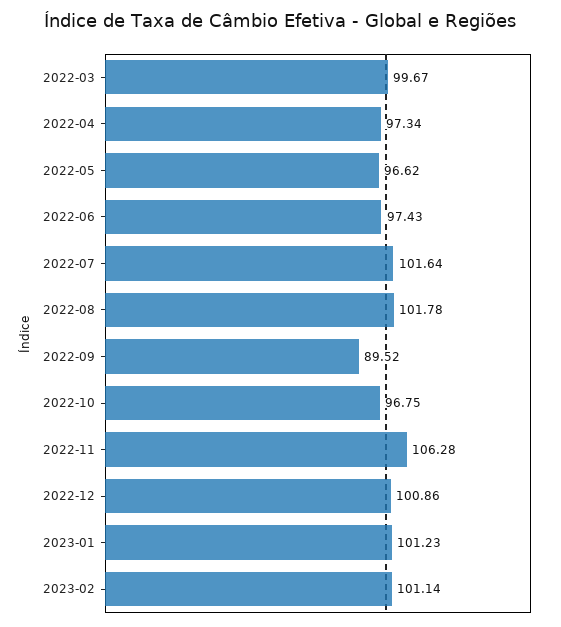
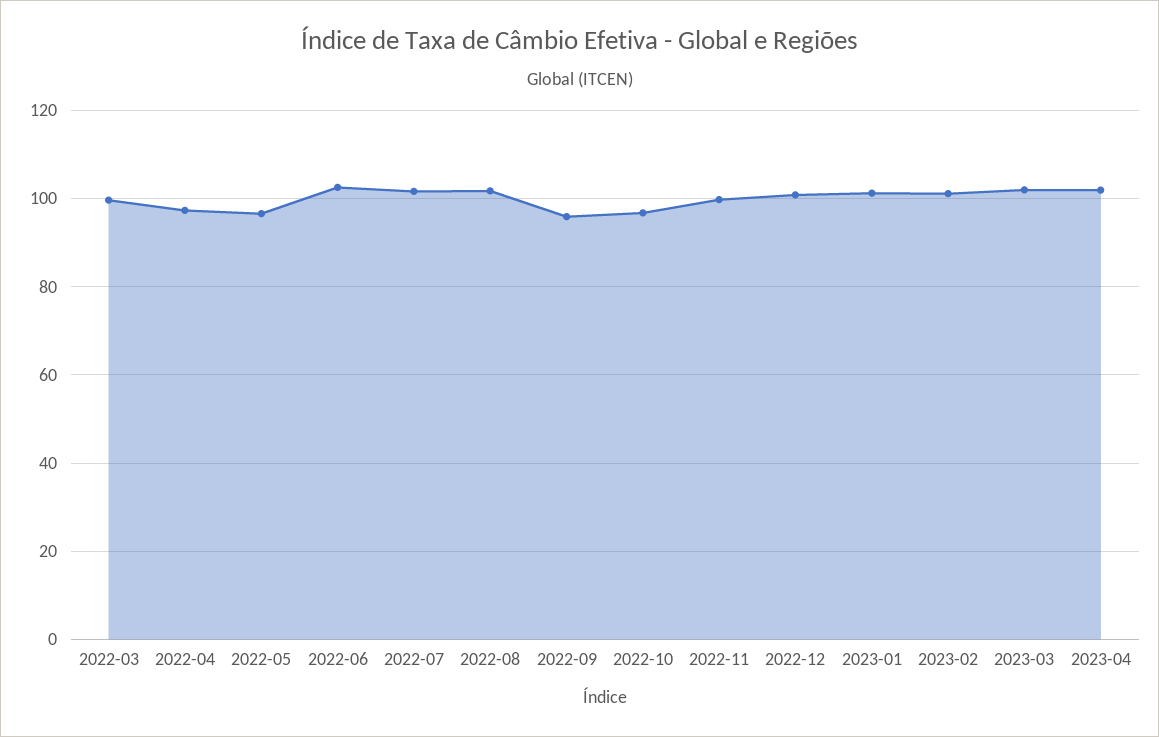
2022-06: 97.43 -> 102
2022-09: 89.52 -> 96
2022-11: 106.28 -> 100
2023-03: none -> 102
2023-04: none -> 102

